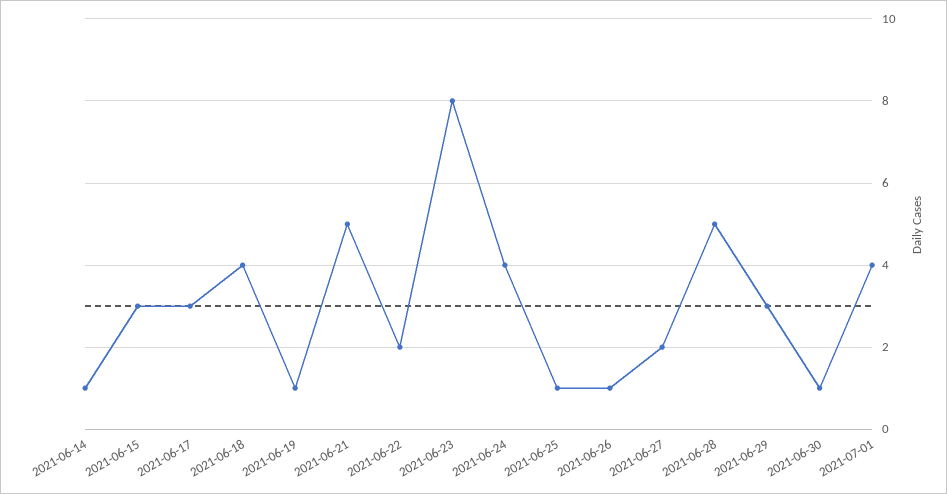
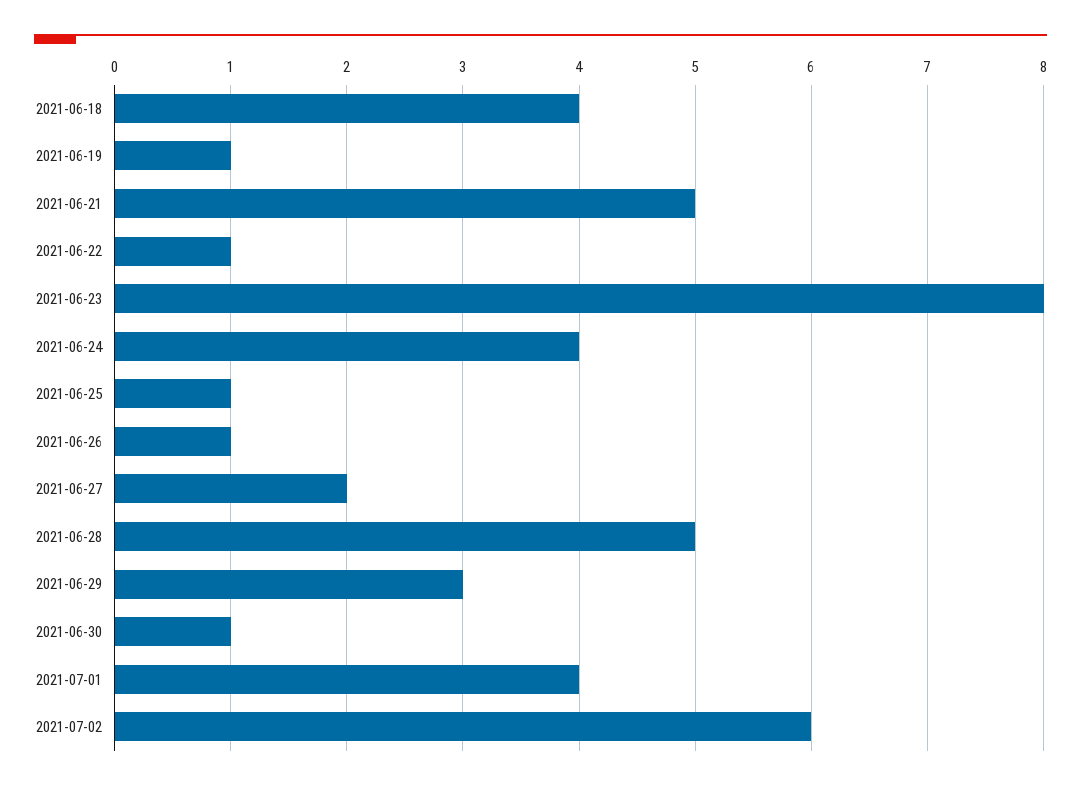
2021-06-14: 1 -> none
2021-06-15: 3 -> none
2021-06-17: 3 -> none
2021-06-22: 2 -> 1
2021-07-02: none -> 6

